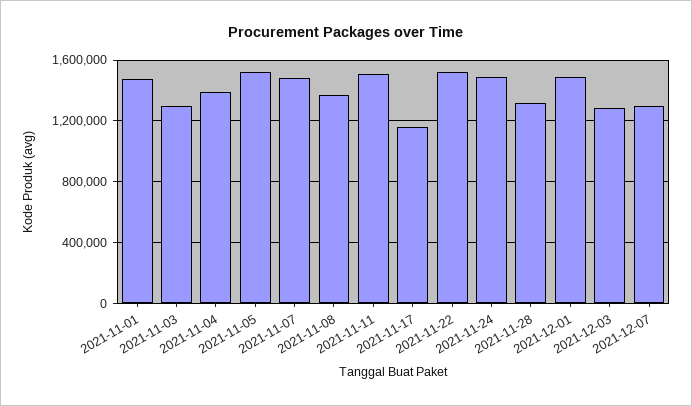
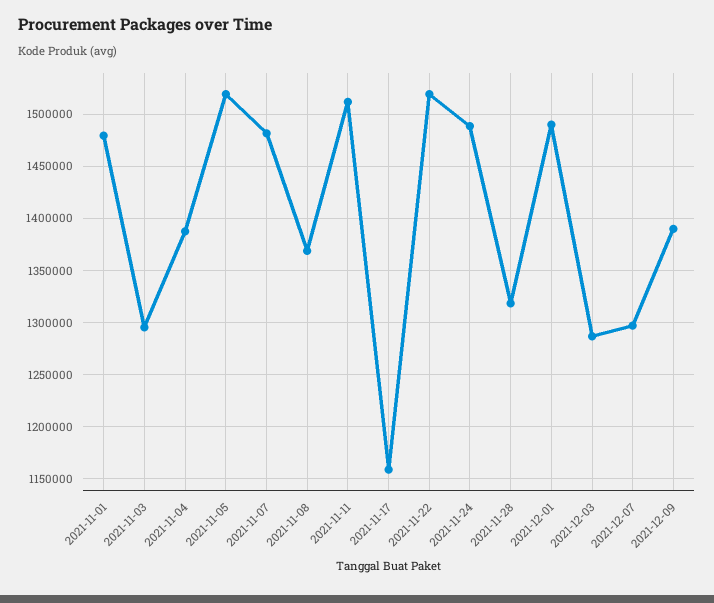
2021-12-09: none -> 1390000

